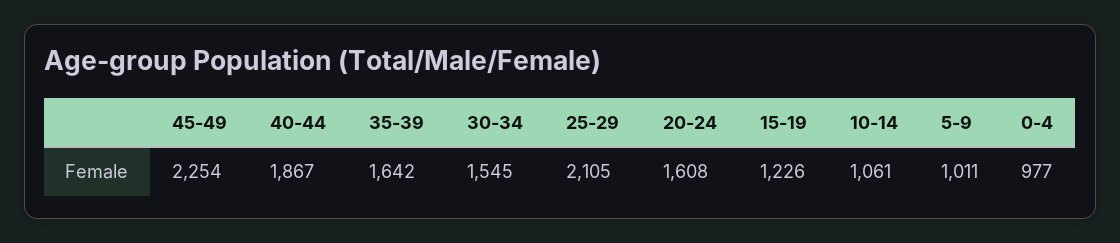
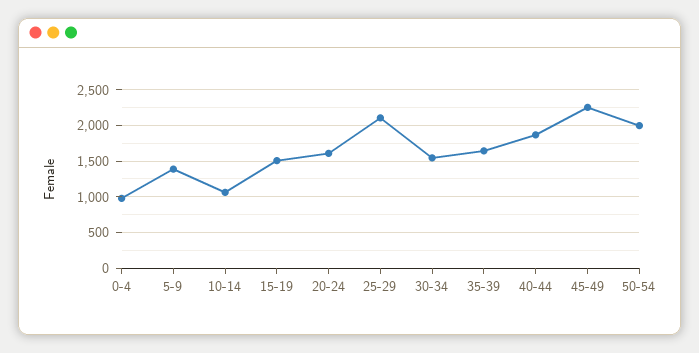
15-19: 1226 -> 1500
5-9: 1011 -> 1400
50-54: none -> 2000

